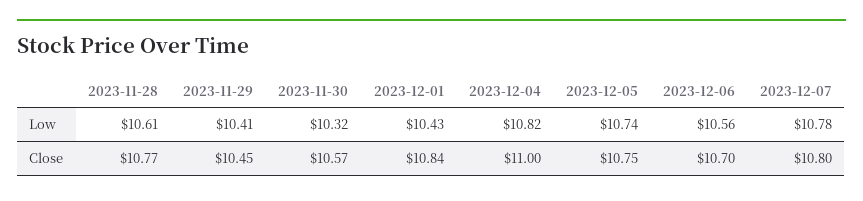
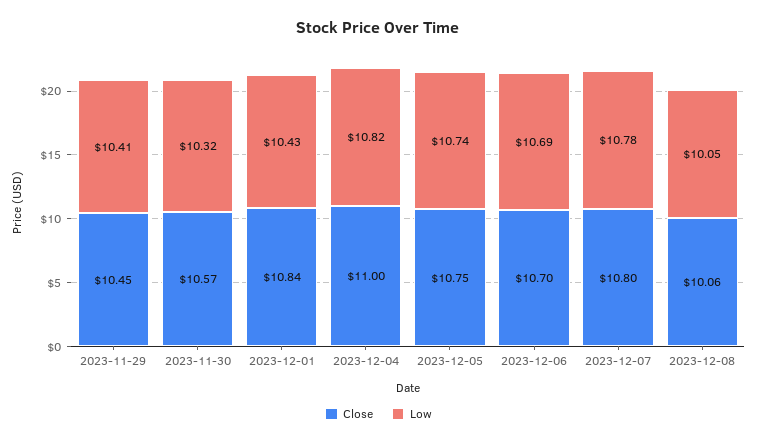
Low, 2023-11-28: 10.61 -> none
Low, 2023-12-06: 10.56 -> 10.69
Close, 2023-11-28: 10.77 -> none
Close, 2023-12-08: none -> 10.06
Low, 2023-12-08: none -> 10.05

